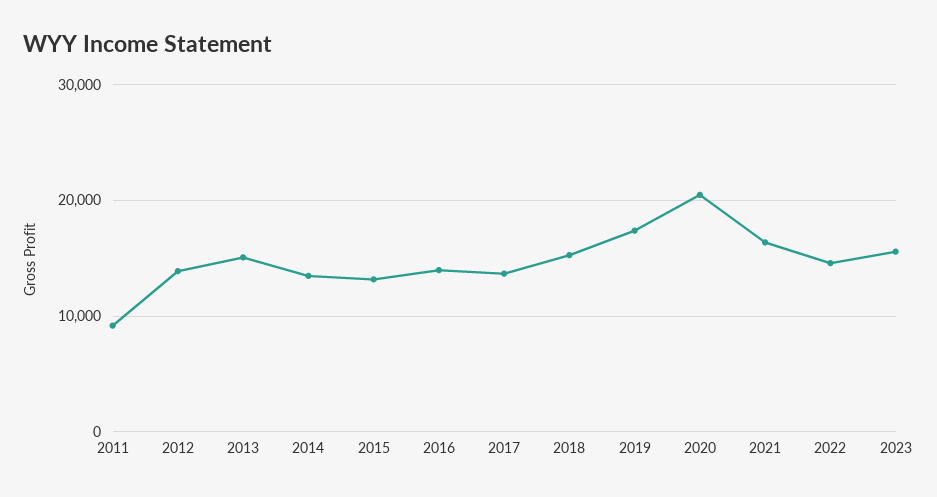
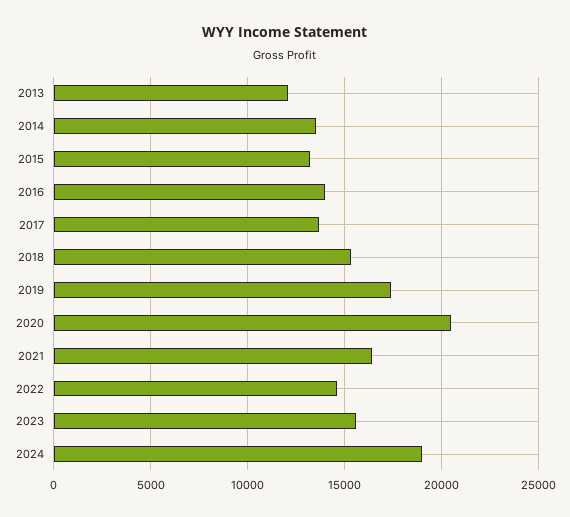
2011: 9000 -> none
2012: 14000 -> none
2013: 15000 -> 12000
2024: none -> 19000

